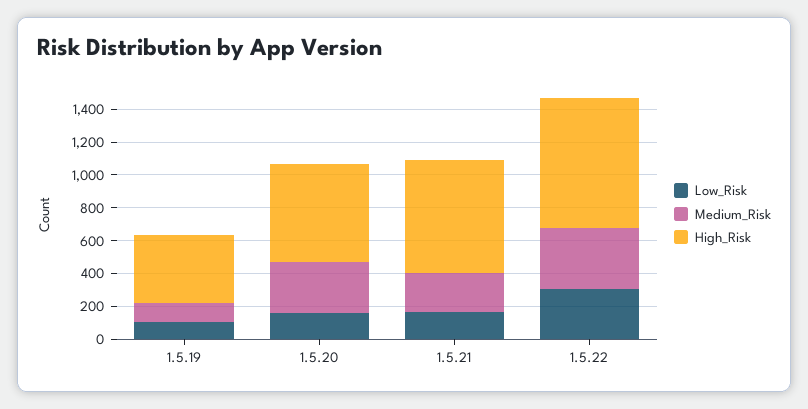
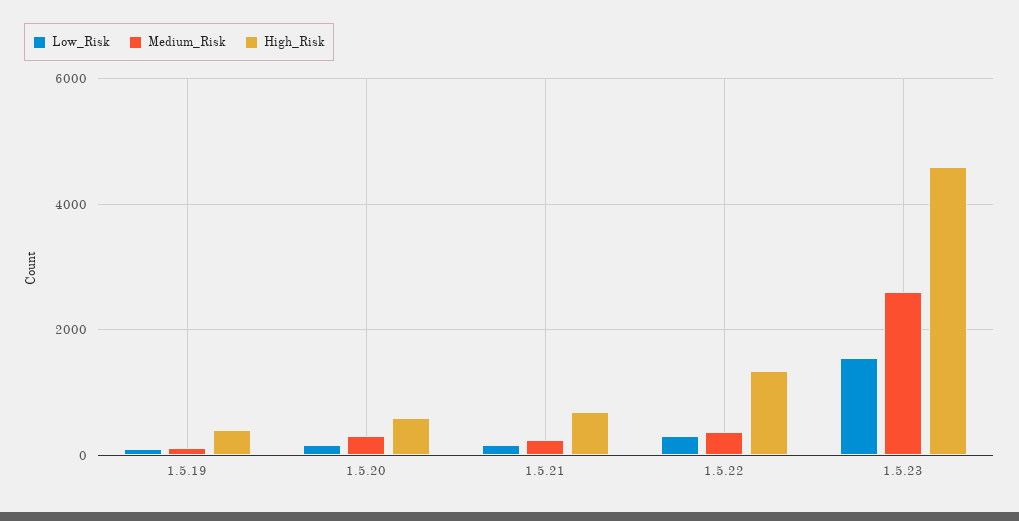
High_Risk, 1.5.22: 800 -> 1400
Low_Risk, 1.5.23: none -> 1600
Medium_Risk, 1.5.23: none -> 2600
High_Risk, 1.5.23: none -> 4600

